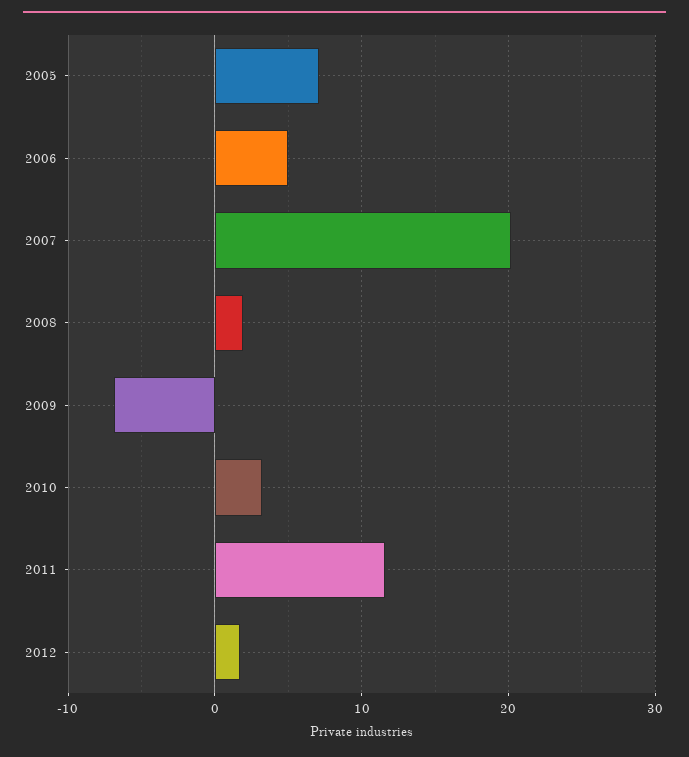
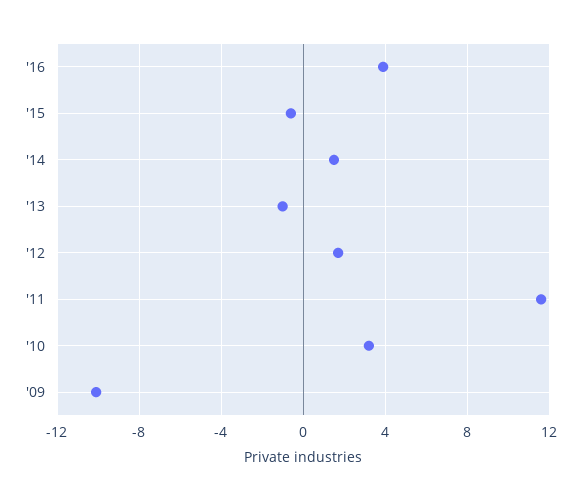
2005: 7 -> none
2006: 5 -> none
2007: 20 -> none
2008: 2 -> none
2009: -7 -> -10
'16: none -> 4
'15: none -> -0.5
'14: none -> 1.5
'13: none -> -1

